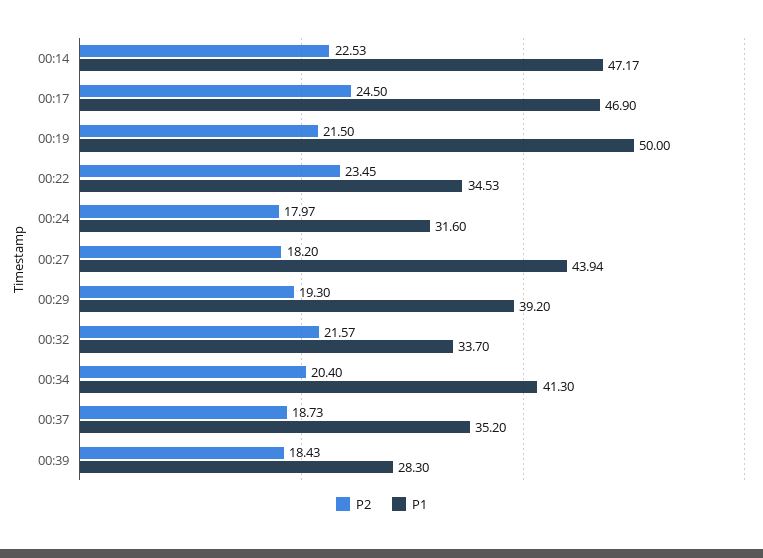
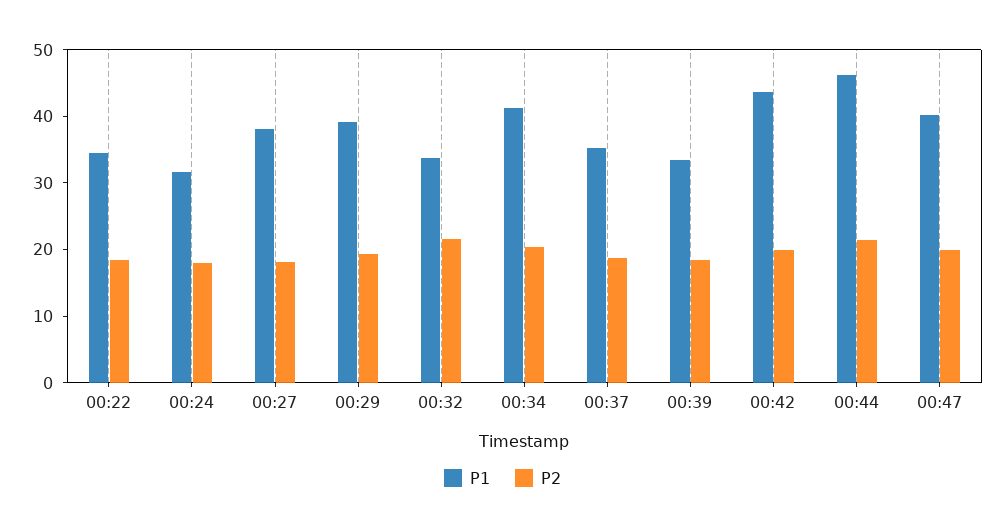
P2, 00:14: 22.53 -> none
P1, 00:14: 47.17 -> none
P2, 00:17: 24.5 -> none
P1, 00:17: 46.9 -> none
P2, 00:19: 21.5 -> none
P1, 00:19: 50 -> none
P2, 00:22: 23.45 -> 18
P1, 00:27: 43.94 -> 38
P1, 00:39: 28.3 -> 34
P1, 00:42: none -> 44
P2, 00:42: none -> 20
P1, 00:44: none -> 46
P2, 00:44: none -> 22
P1, 00:47: none -> 40
P2, 00:47: none -> 20

